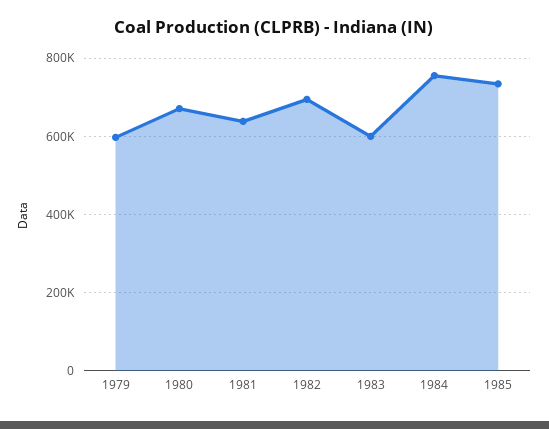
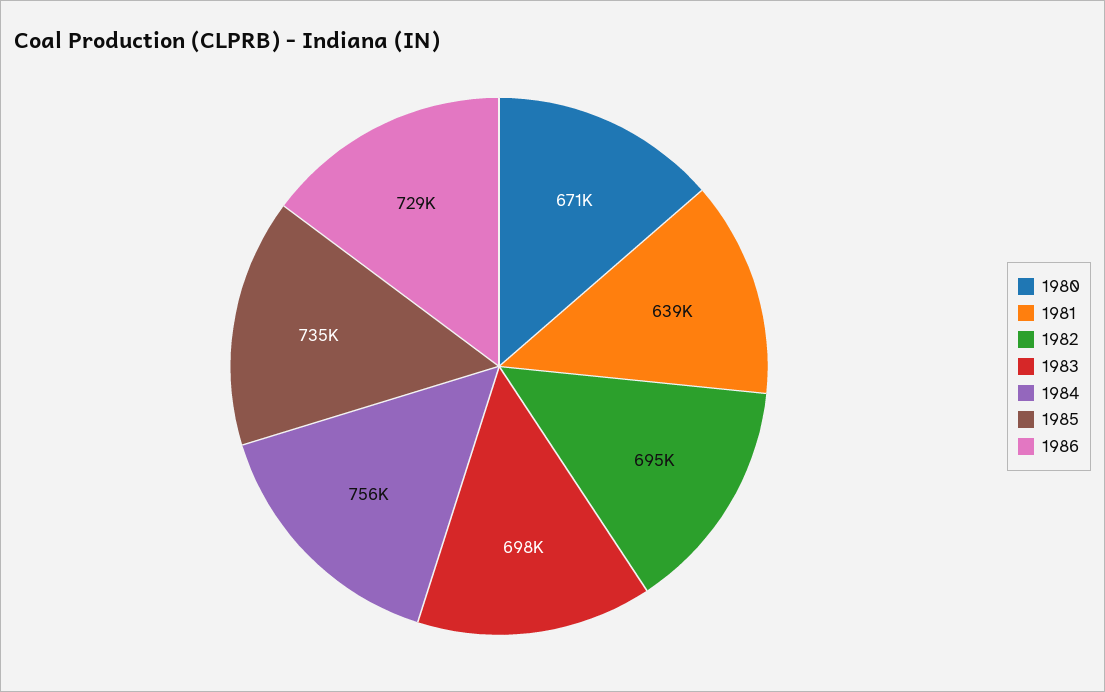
1979: 600000 -> none
1983: 600000 -> 698000
1986: none -> 729000

